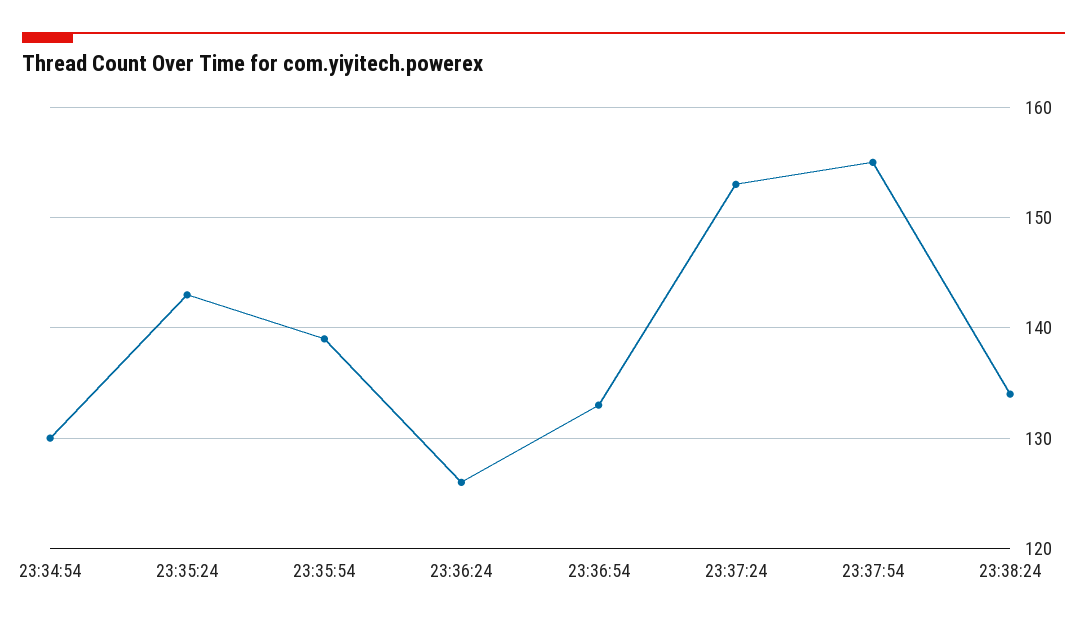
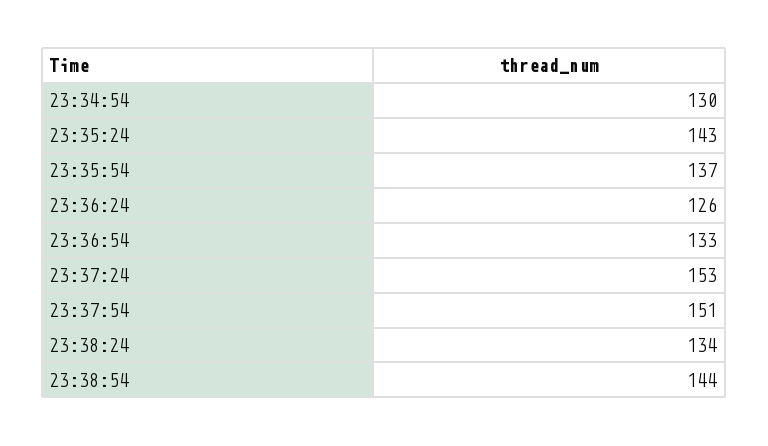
23:35:54: 139 -> 137
23:37:54: 155 -> 151
23:38:54: none -> 144

